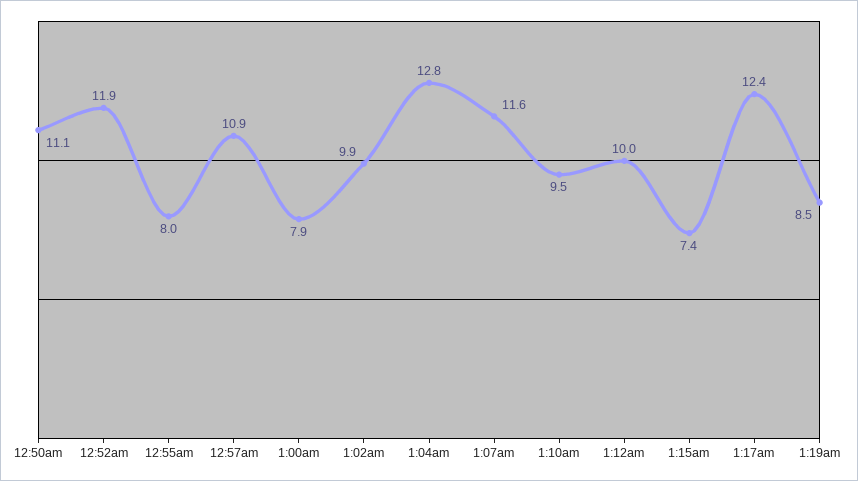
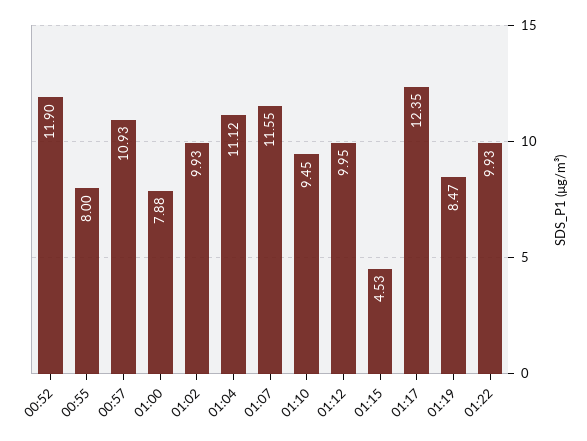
12:50am: 11.1 -> none
1:04am: 12.8 -> 11.12
1:15am: 7.4 -> 4.53
01:22: none -> 9.93

